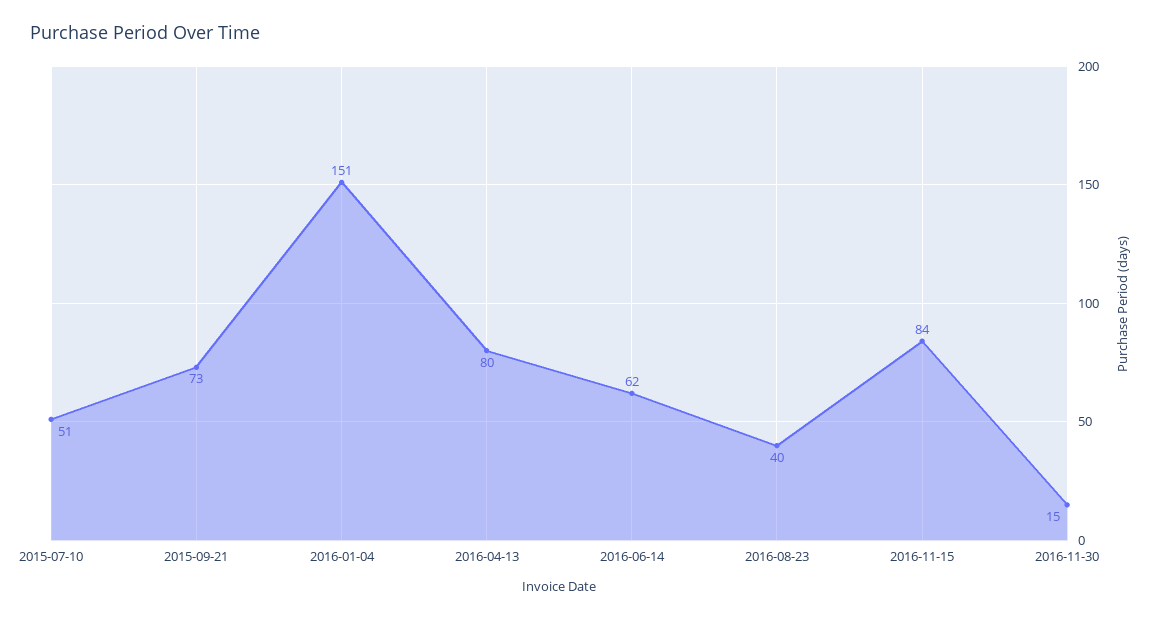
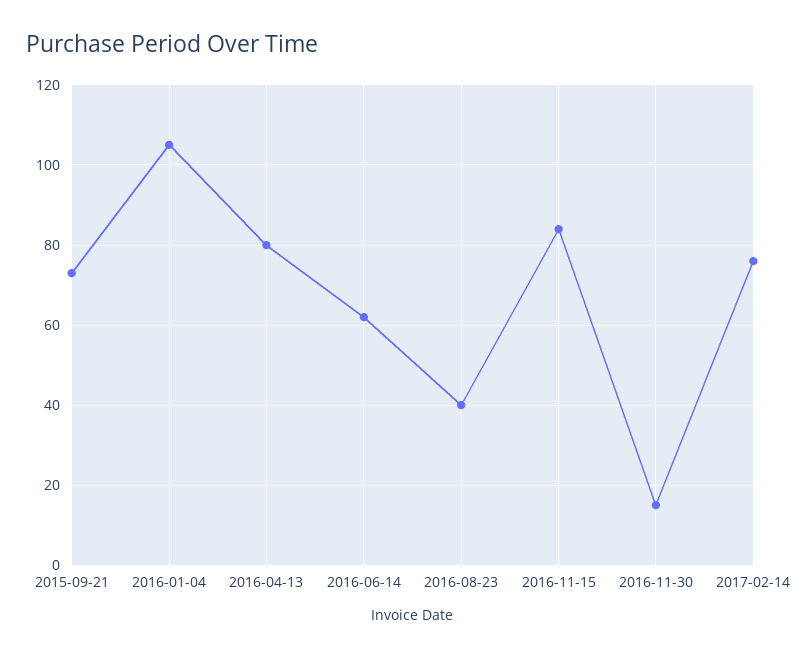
2015-07-10: 51 -> none
2016-01-04: 151 -> 105
2017-02-14: none -> 75

